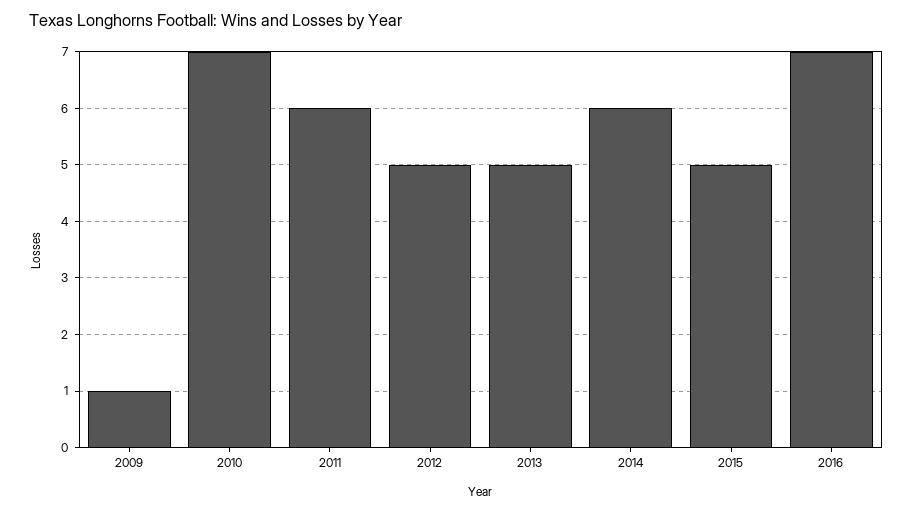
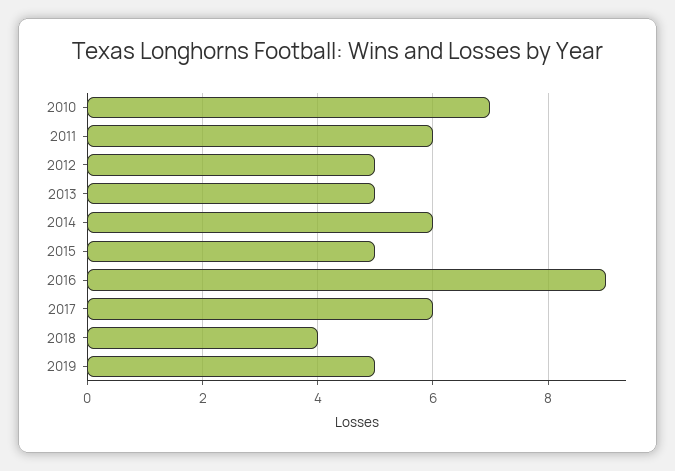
2009: 1 -> none
2016: 7 -> 9
2017: none -> 6
2018: none -> 4
2019: none -> 5

